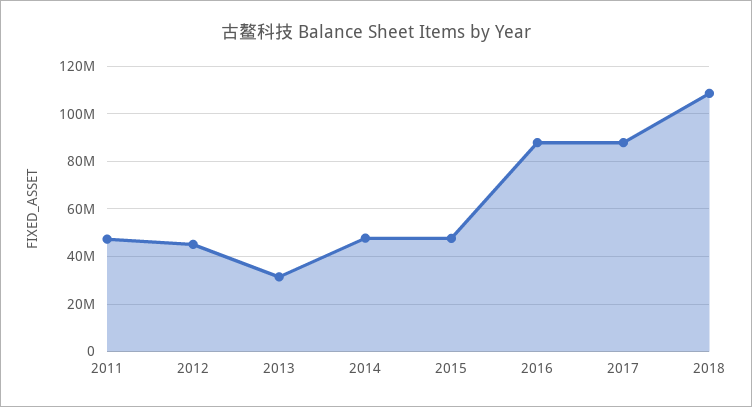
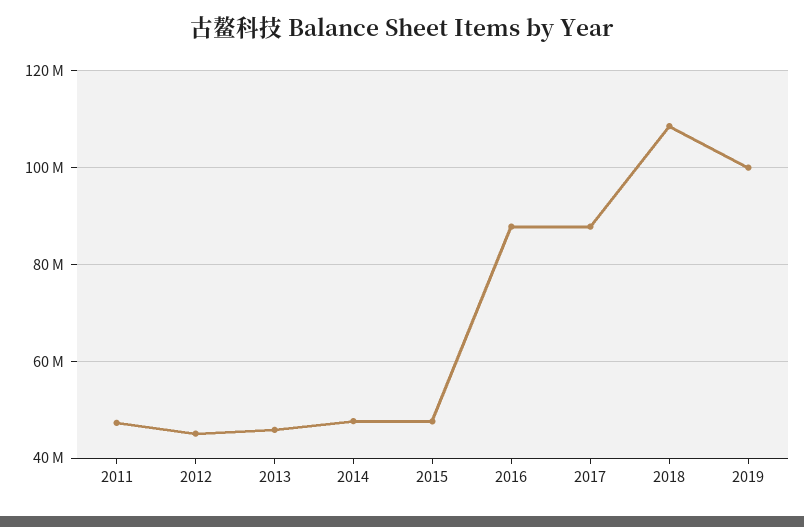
2013: 30000000 -> 46000000
2019: none -> 100000000

